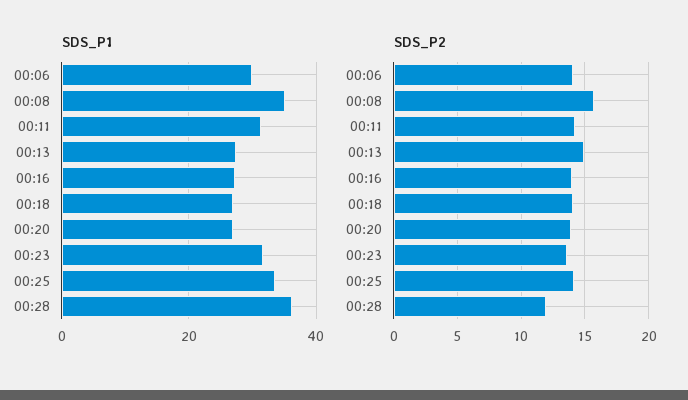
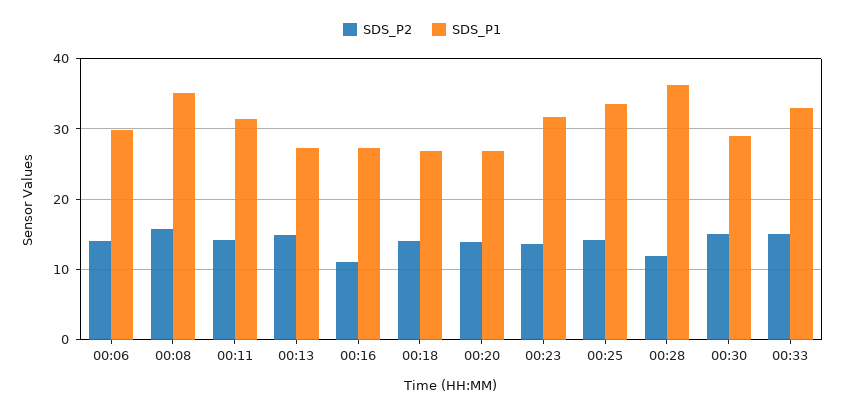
SDS_P2, 00:16: 14 -> 11
SDS_P2, 00:30: none -> 15
SDS_P1, 00:30: none -> 29
SDS_P2, 00:33: none -> 15
SDS_P1, 00:33: none -> 33

